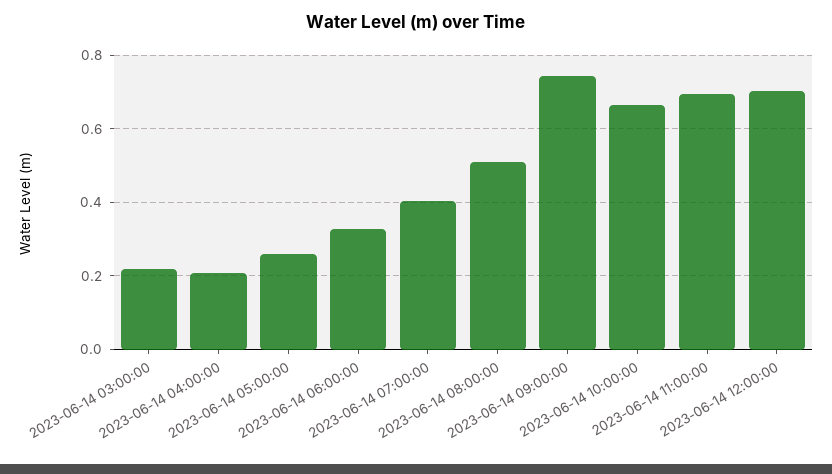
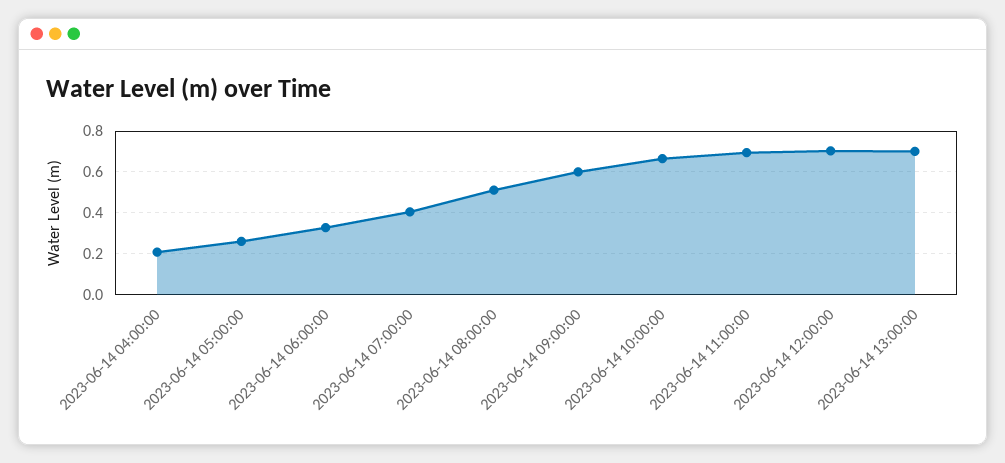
2023-06-14 03:00:00: 0.22 -> none
2023-06-14 09:00:00: 0.74 -> 0.6
2023-06-14 13:00:00: none -> 0.7

